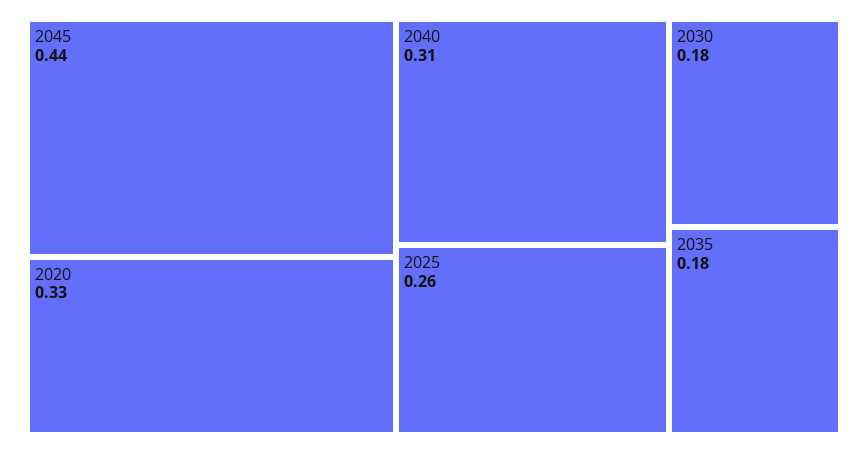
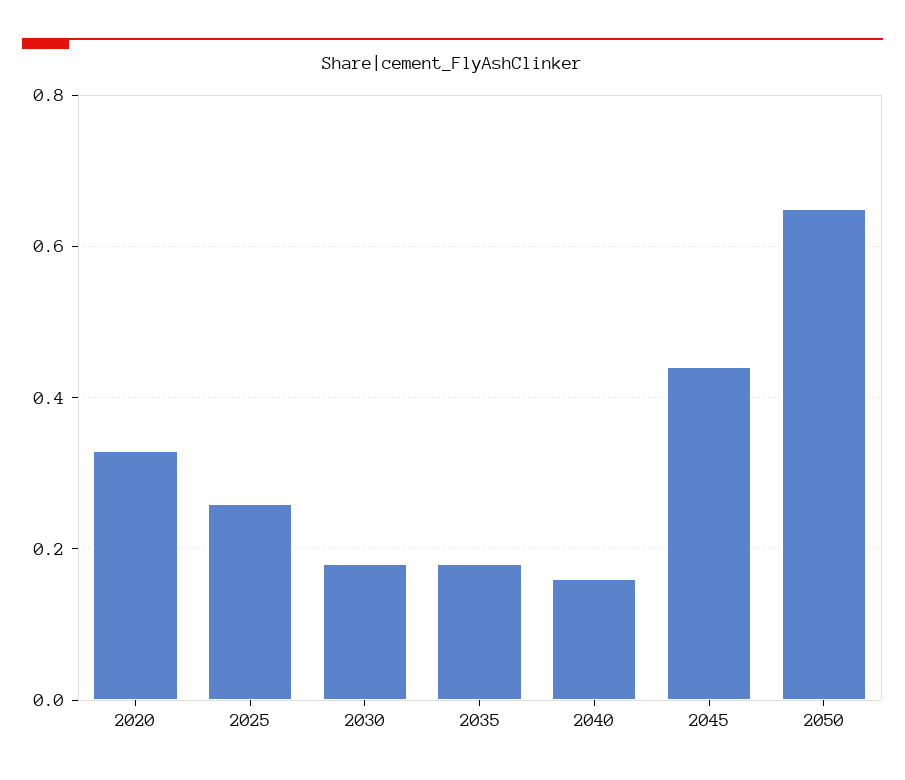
2040: 0.31 -> 0.15
2050: none -> 0.65

